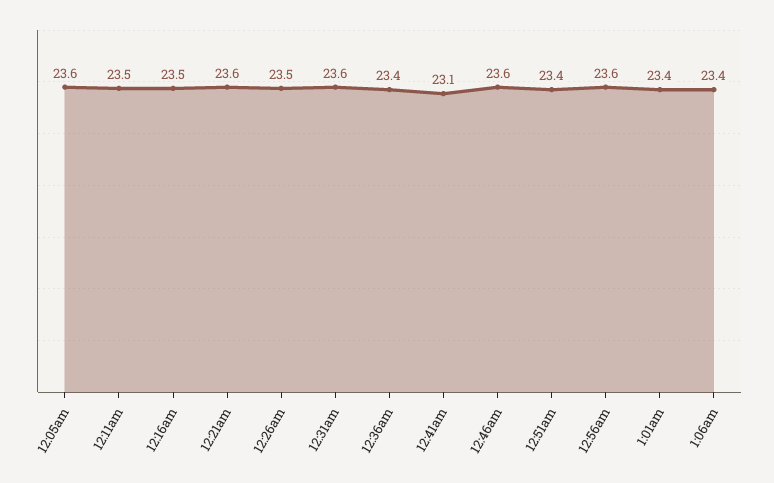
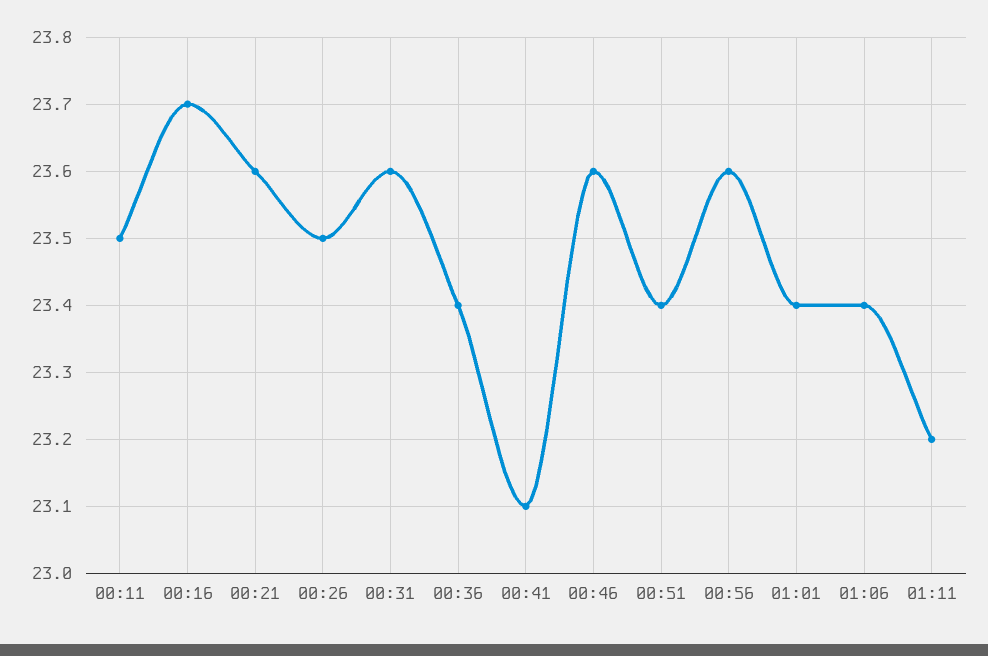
12:05am: 23.6 -> none
12:16am: 23.5 -> 23.7
01:11: none -> 23.2

